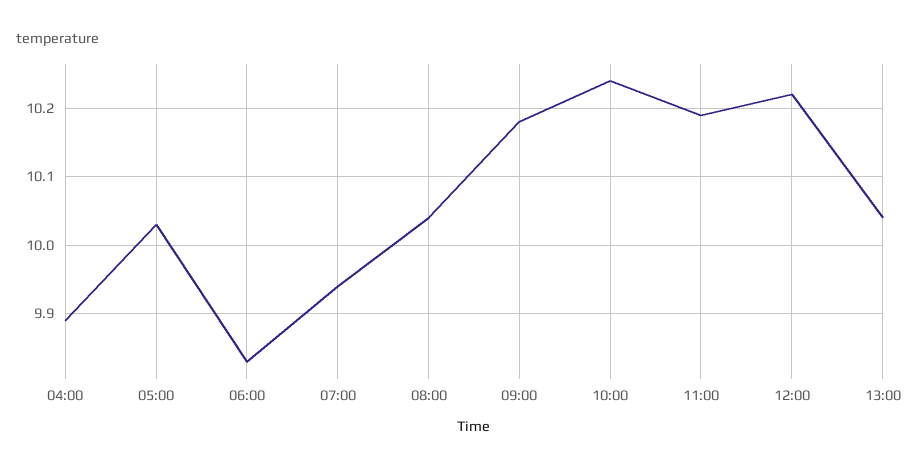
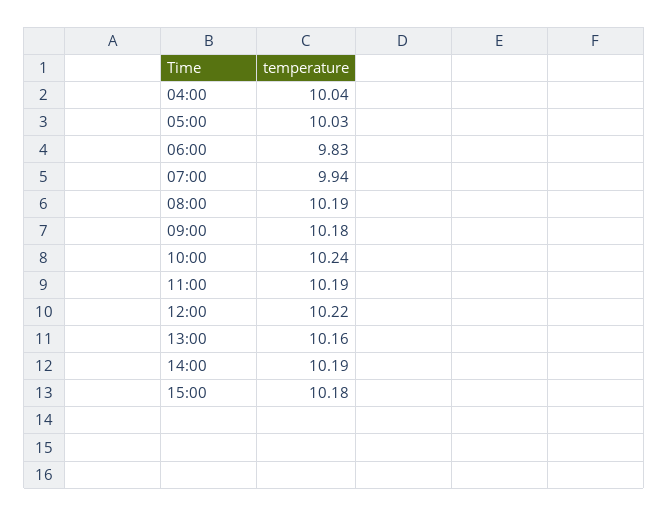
04:00: 9.89 -> 10.04
08:00: 10.04 -> 10.19
13:00: 10.04 -> 10.16
14:00: none -> 10.19
15:00: none -> 10.18

